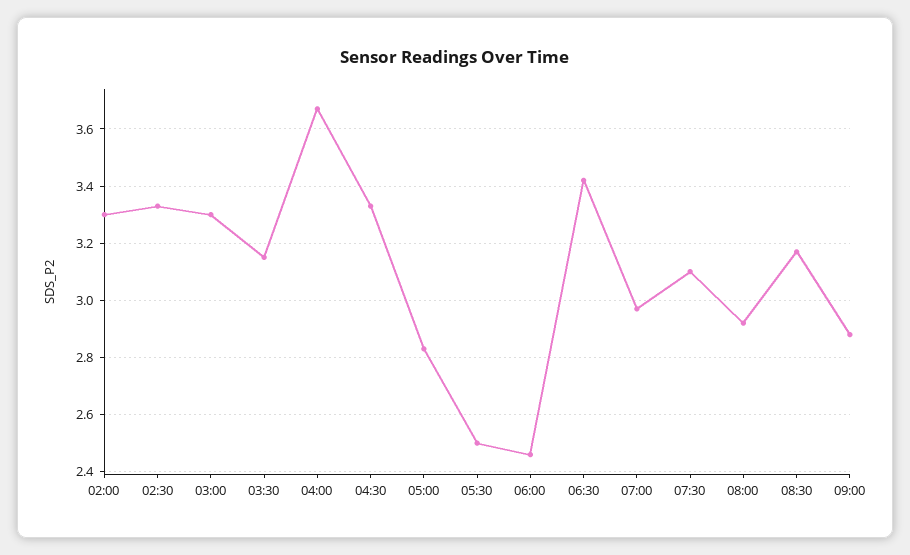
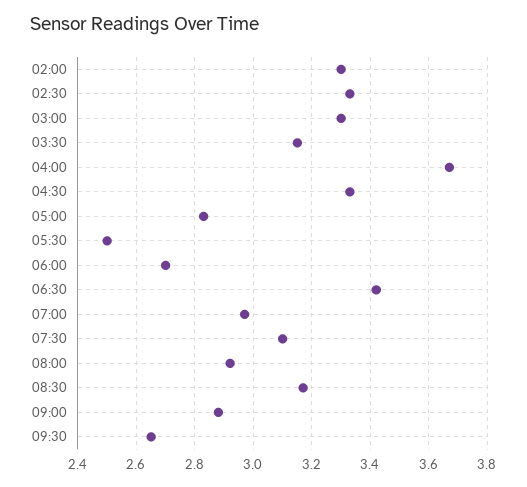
06:00: 2.45 -> 2.7
09:30: none -> 2.65

